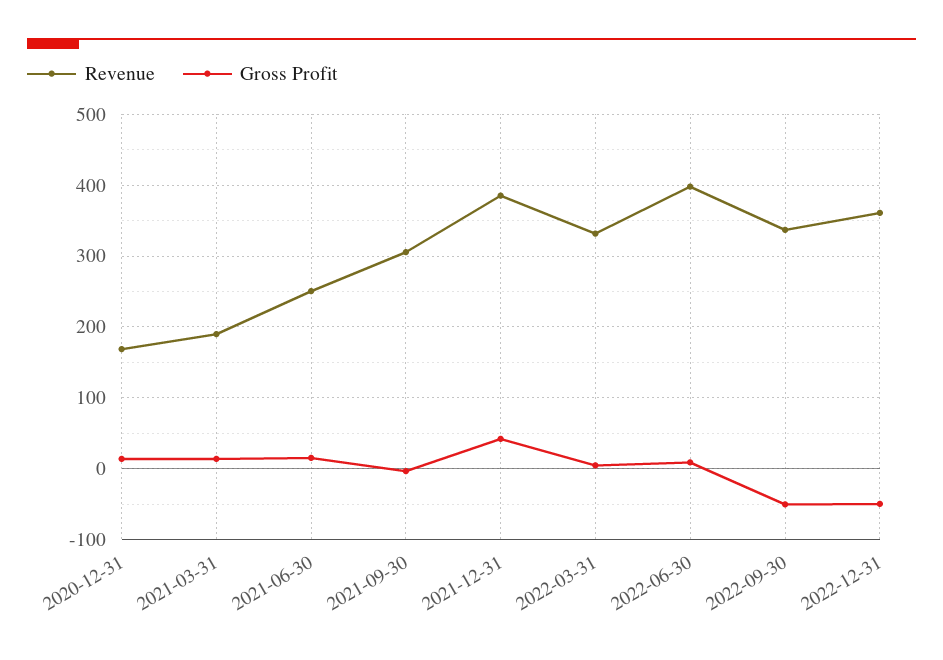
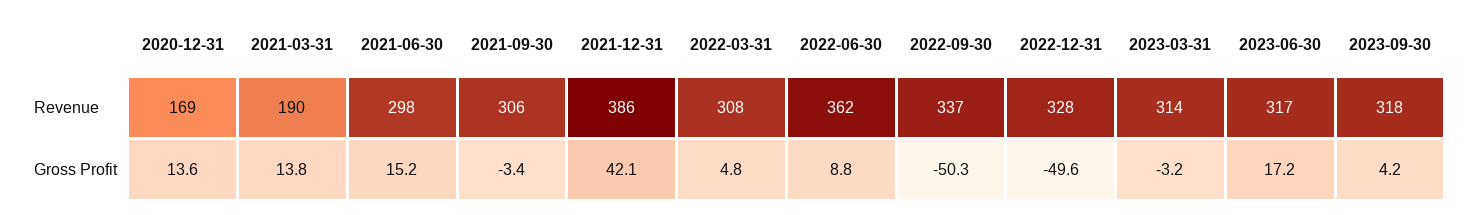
Revenue, 2021-06-30: 250 -> 298
Revenue, 2022-03-31: 330 -> 308
Revenue, 2022-06-30: 400 -> 362
Revenue, 2022-12-31: 360 -> 328
Revenue, 2023-03-31: none -> 314
Revenue, 2023-06-30: none -> 317
Revenue, 2023-09-30: none -> 318
Gross Profit, 2023-03-31: none -> -3.2
Gross Profit, 2023-06-30: none -> 17.2
Gross Profit, 2023-09-30: none -> 4.2

